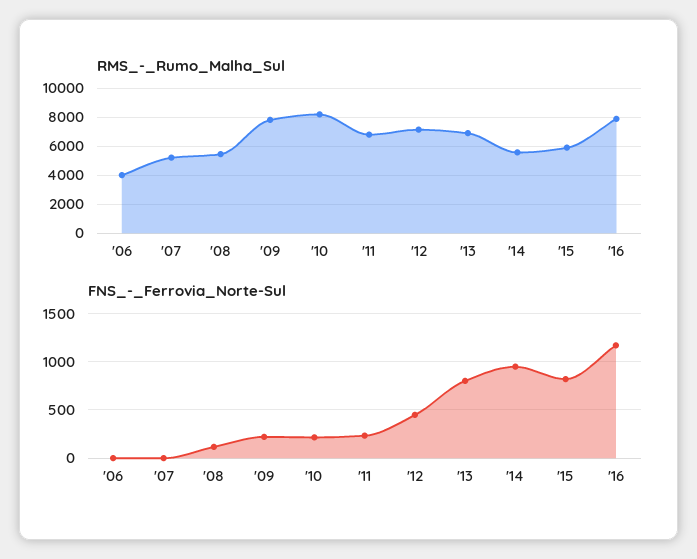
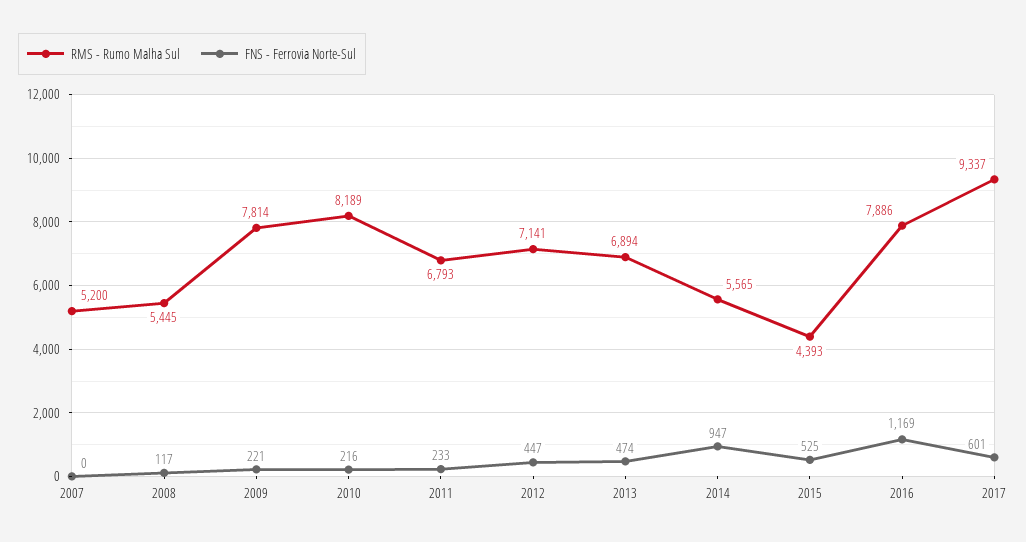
RMS_-_Rumo_Malha_Sul, '06: 4000 -> none
RMS_-_Rumo_Malha_Sul, '15: 6000 -> 4393
FNS_-_Ferrovia_Norte-Sul, '06: 0 -> none
FNS_-_Ferrovia_Norte-Sul, '13: 800 -> 474
FNS_-_Ferrovia_Norte-Sul, '15: 800 -> 525
RMS_-_Rumo_Malha_Sul, 2017: none -> 9337
FNS_-_Ferrovia_Norte-Sul, 2017: none -> 601

